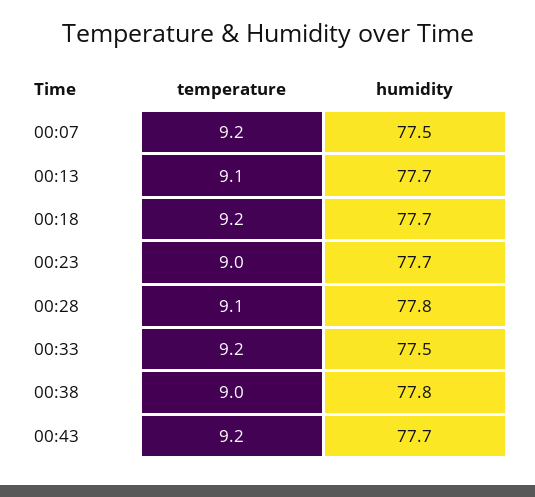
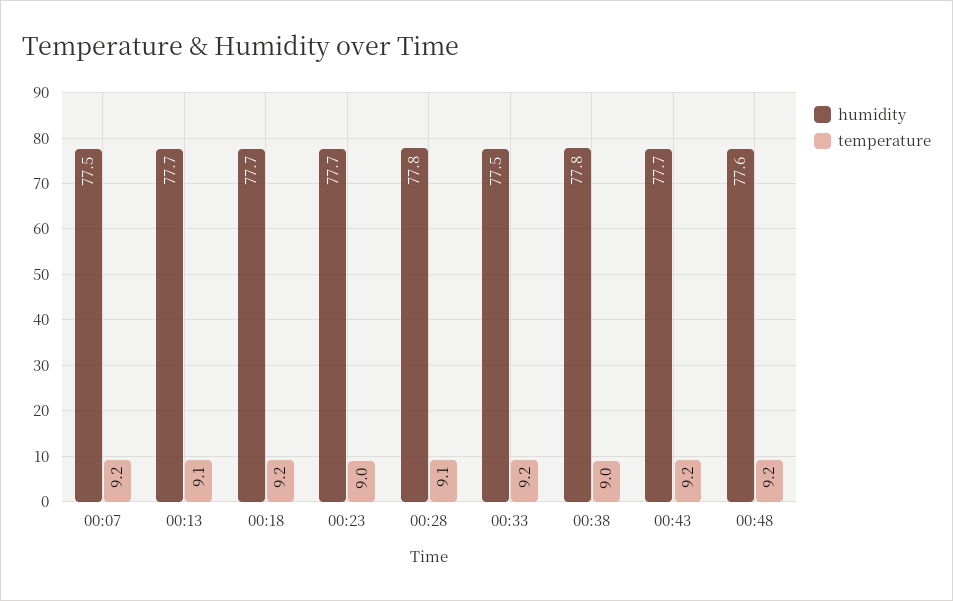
humidity, 00:48: none -> 77.6
temperature, 00:48: none -> 9.2

